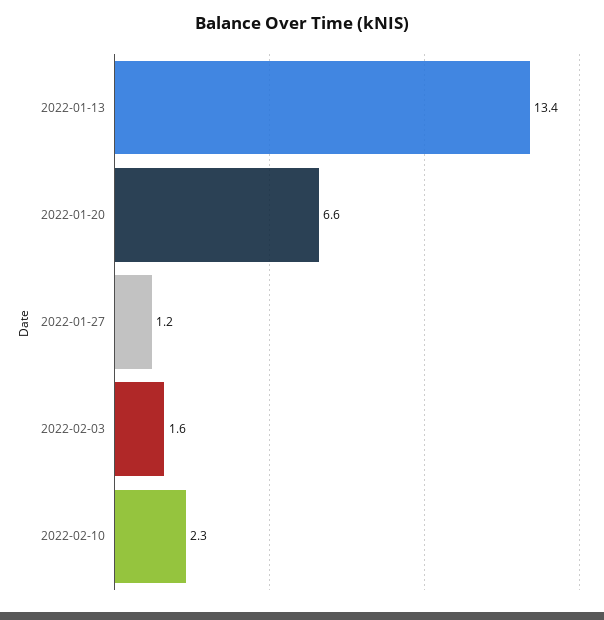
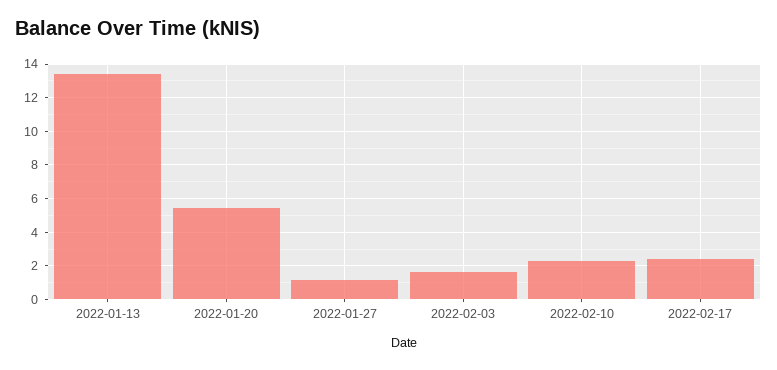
2022-01-20: 6.6 -> 5.5
2022-02-17: none -> 2.5

